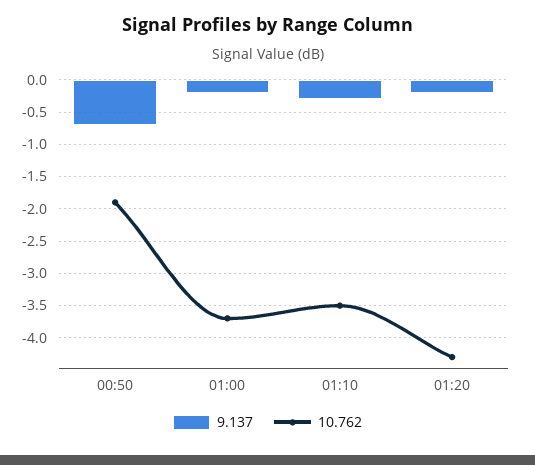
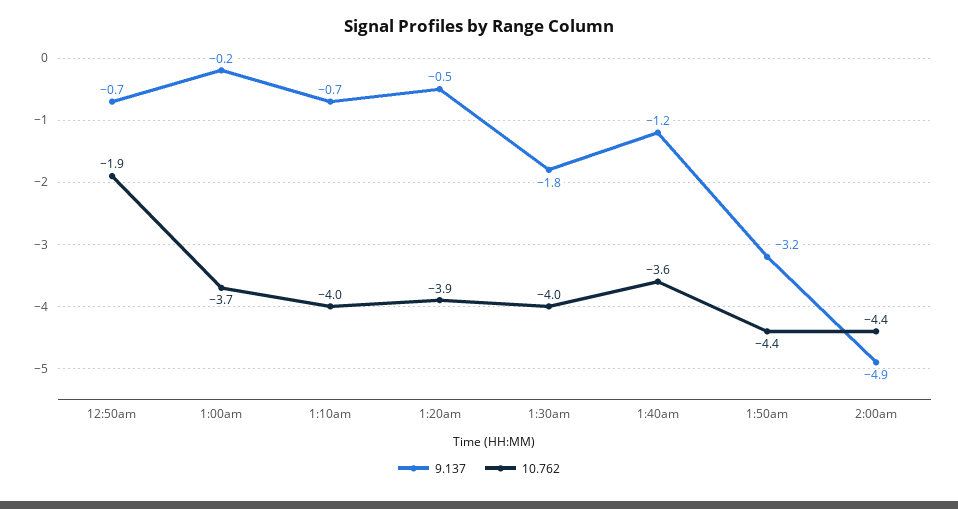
9.137, 01:10: -0.3 -> -0.7
10.762, 01:10: -3.5 -> -4
9.137, 01:20: -0.2 -> -0.5
10.762, 01:20: -4.3 -> -3.9
9.137, 1:30am: none -> -1.8
10.762, 1:30am: none -> -4
9.137, 1:40am: none -> -1.2
10.762, 1:40am: none -> -3.6
9.137, 1:50am: none -> -3.2
10.762, 1:50am: none -> -4.4
9.137, 2:00am: none -> -4.9
10.762, 2:00am: none -> -4.4

